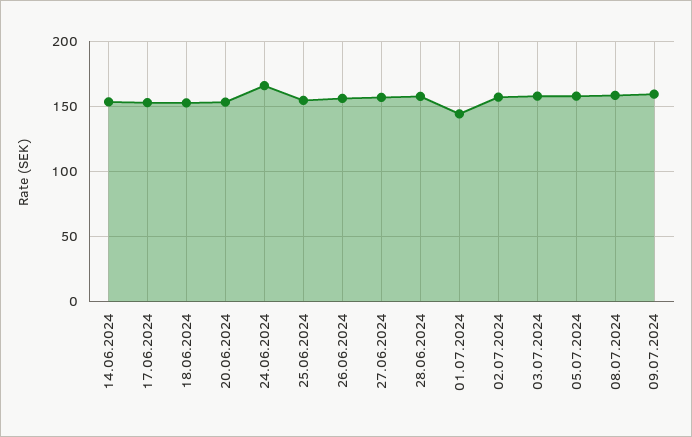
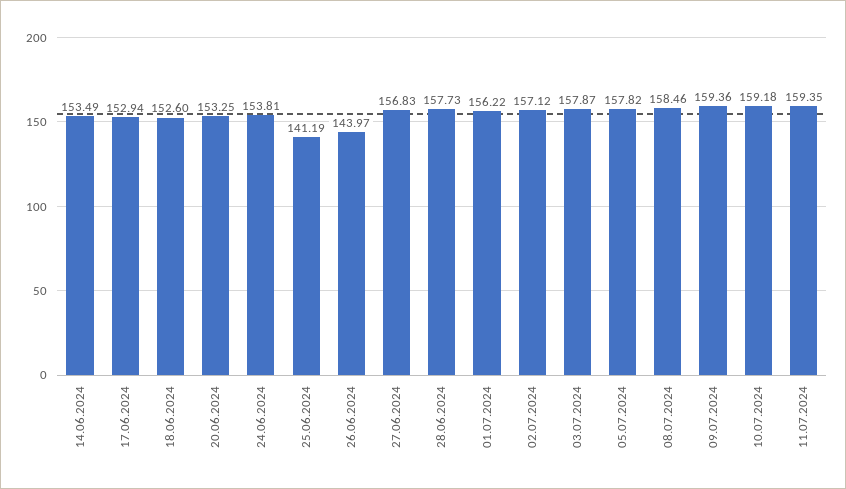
24.06.2024: 165 -> 153.81
25.06.2024: 155 -> 141.19
26.06.2024: 155 -> 143.97
01.07.2024: 145 -> 156.22
10.07.2024: none -> 159.18
11.07.2024: none -> 159.35

